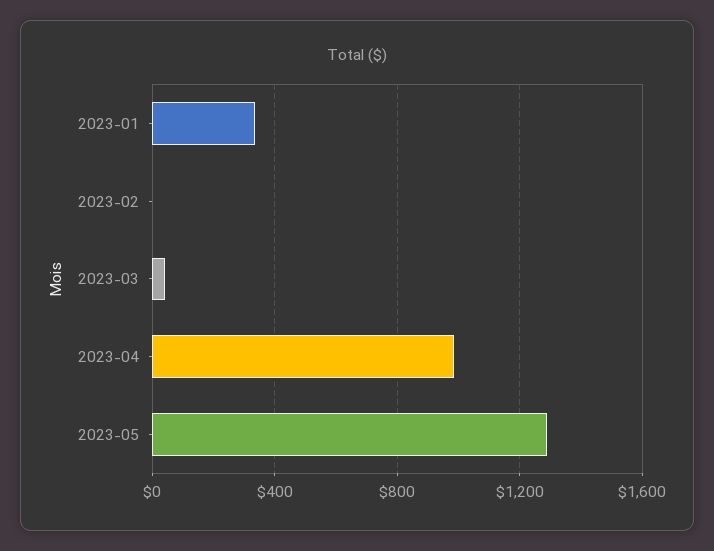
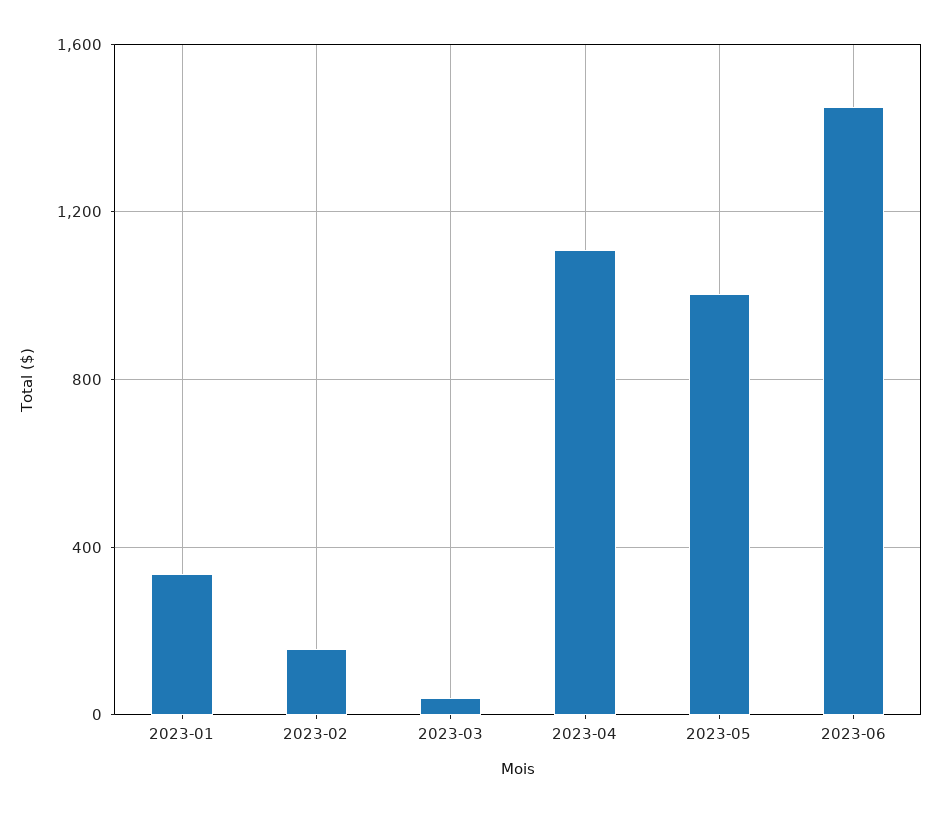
2023-02: 0 -> 150
2023-04: 1000 -> 1100
2023-05: 1300 -> 1000
2023-06: none -> 1450

